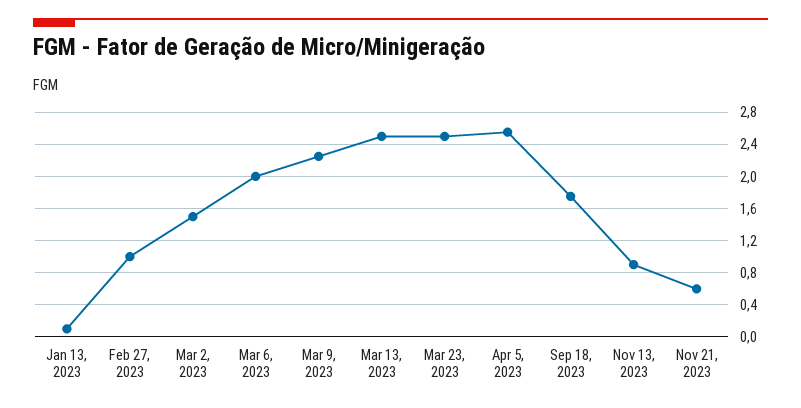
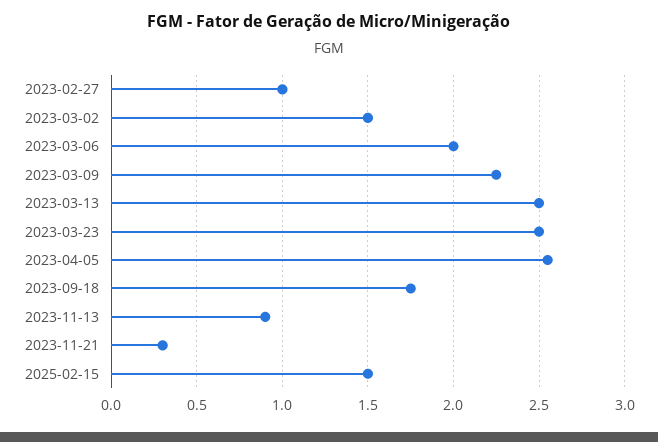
Jan 13, 2023: 0.1 -> none
Nov 21, 2023: 0.6 -> 0.3
2025-02-15: none -> 1.5

